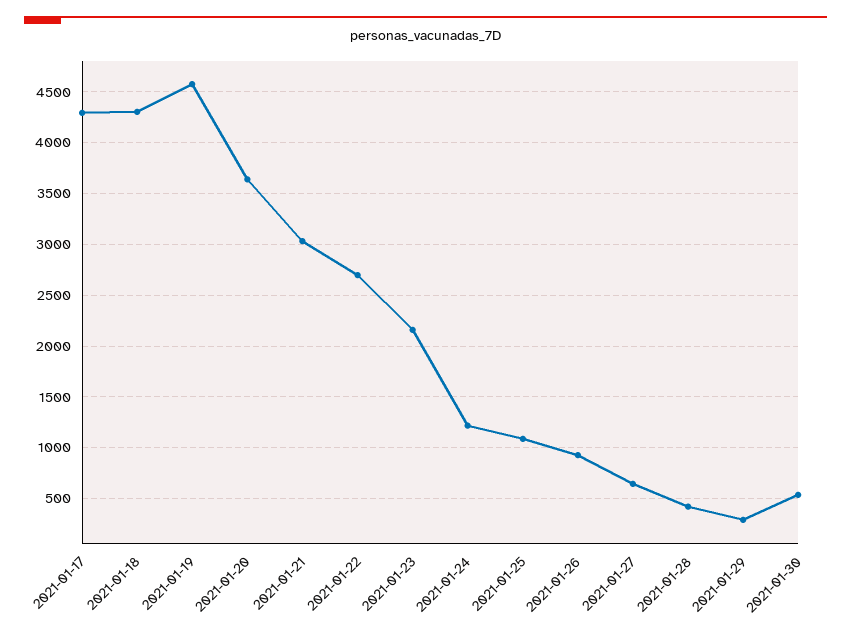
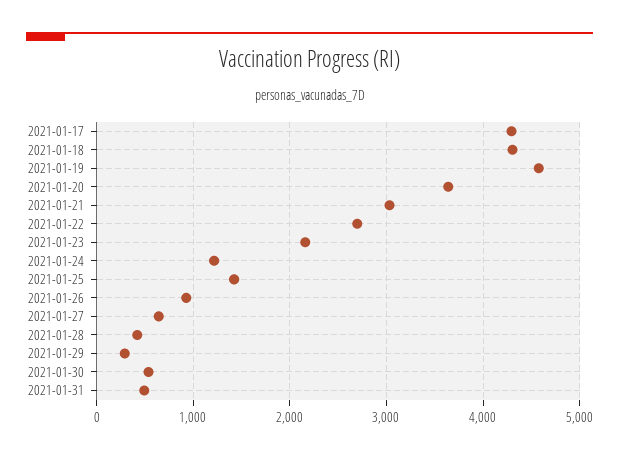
2021-01-25: 1100 -> 1400
2021-01-31: none -> 500

